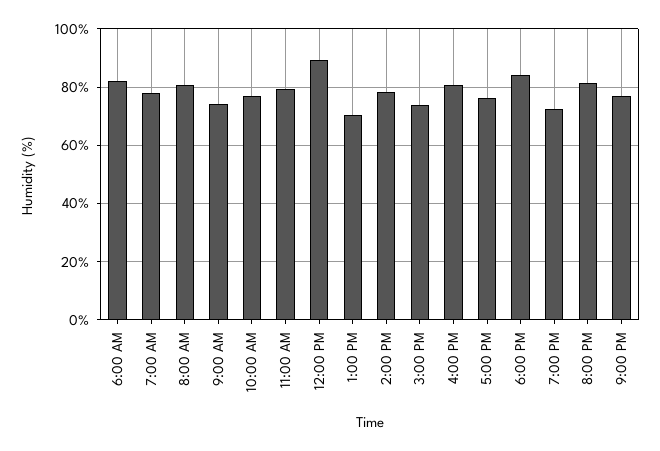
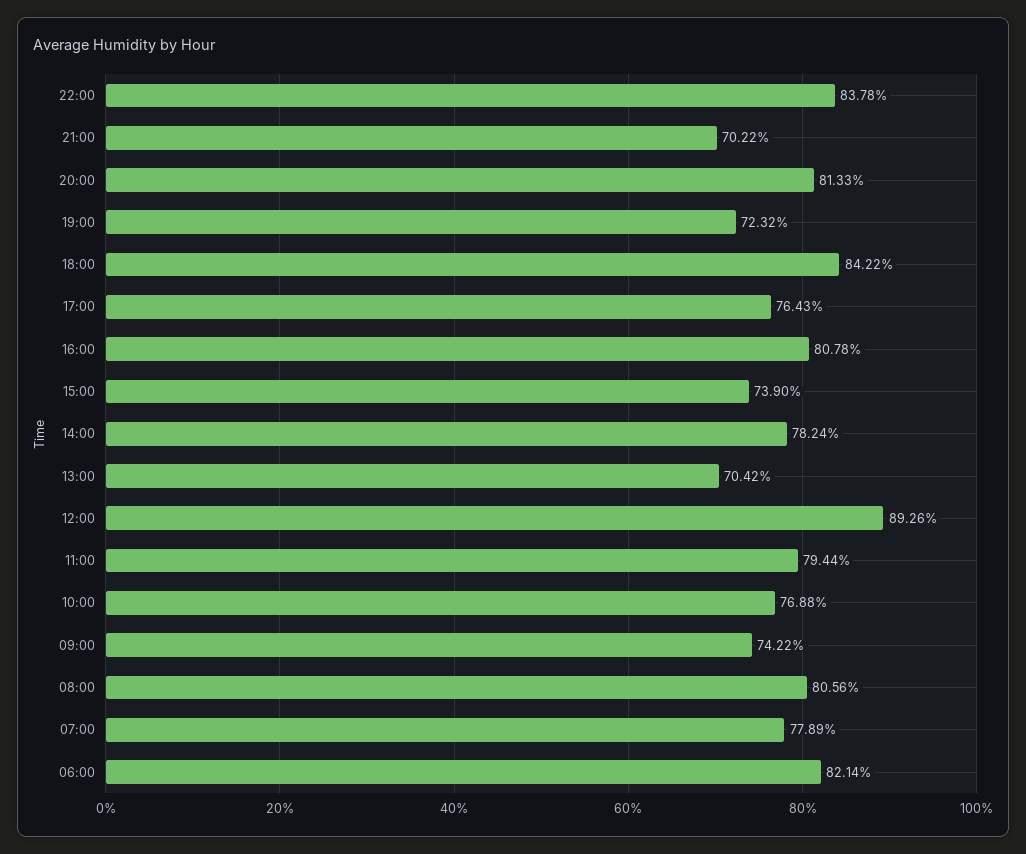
9:00 PM: 77.5 -> 70.22
22:00: none -> 83.78

